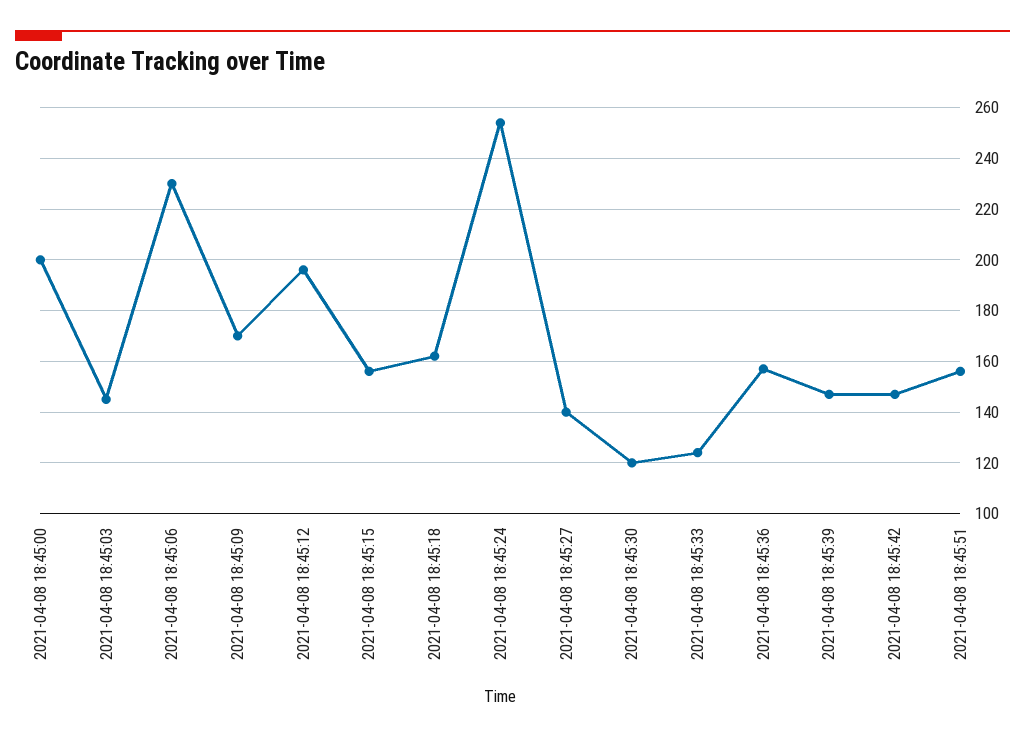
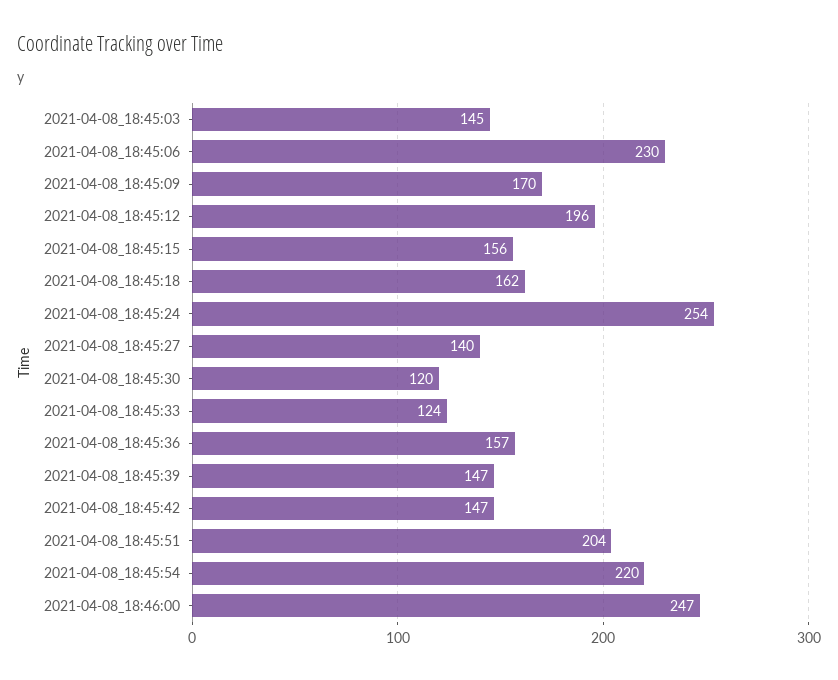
2021-04-08 18:45:00: 200 -> none
2021-04-08 18:45:51: 155 -> 204
2021-04-08_18:45:54: none -> 220
2021-04-08_18:46:00: none -> 247

